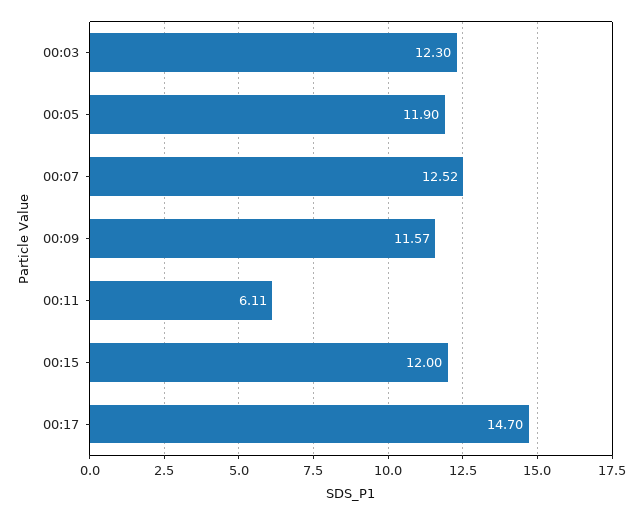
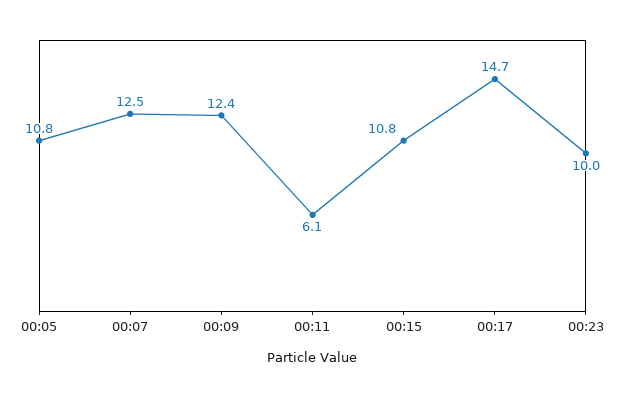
00:03: 12.3 -> none
00:05: 11.9 -> 10.8
00:09: 11.57 -> 12.4
00:15: 12 -> 10.8
00:23: none -> 10

